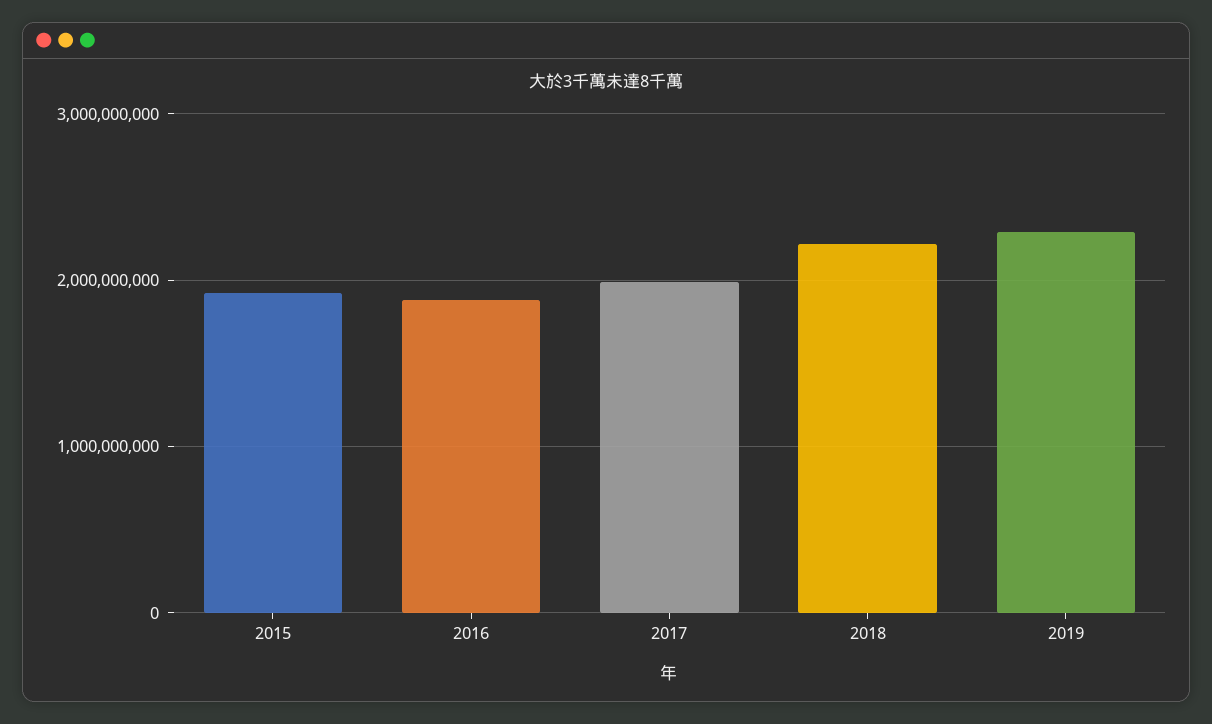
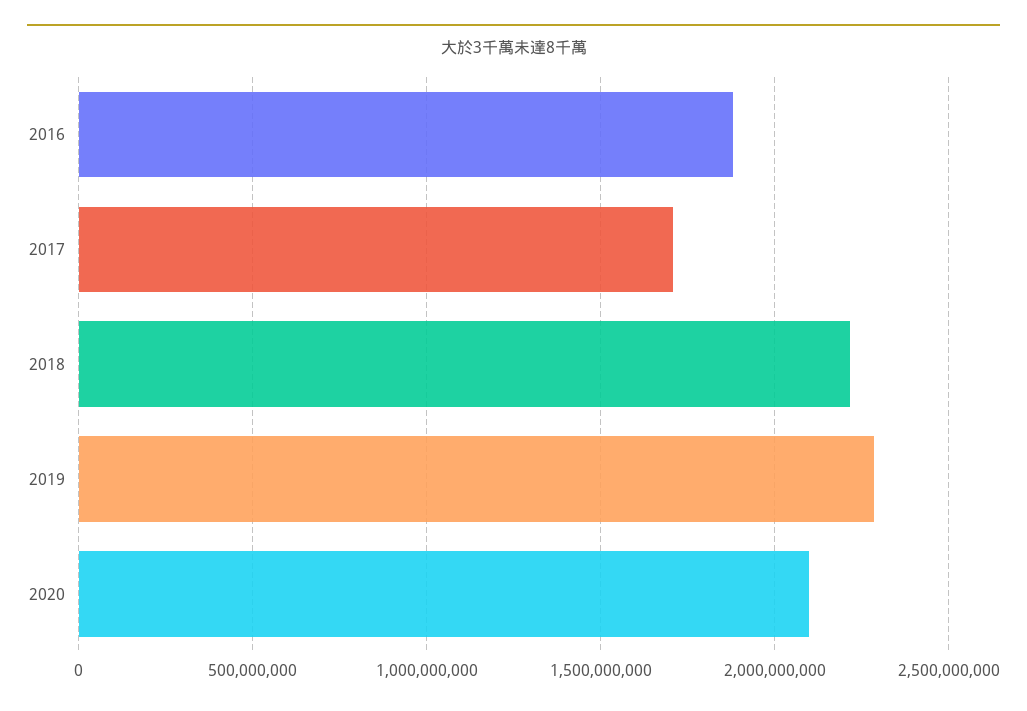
2015: 1900000000 -> none
2017: 2000000000 -> 1700000000
2020: none -> 2100000000

